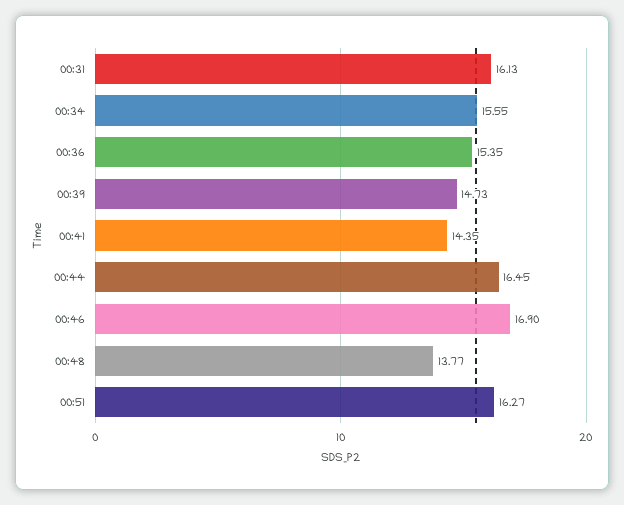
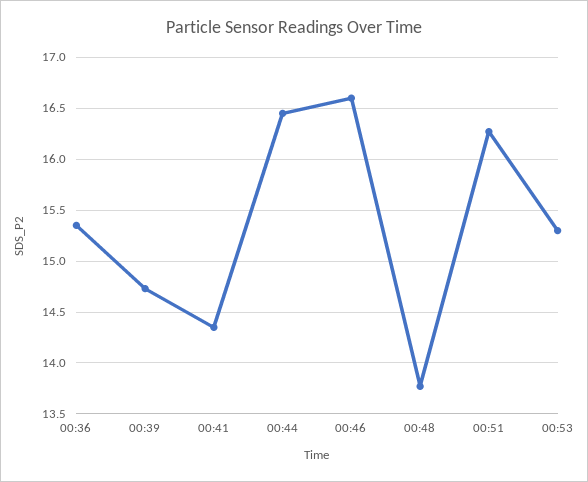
00:31: 16.13 -> none
00:34: 15.55 -> none
00:46: 16.9 -> 16.6
00:53: none -> 15.3

